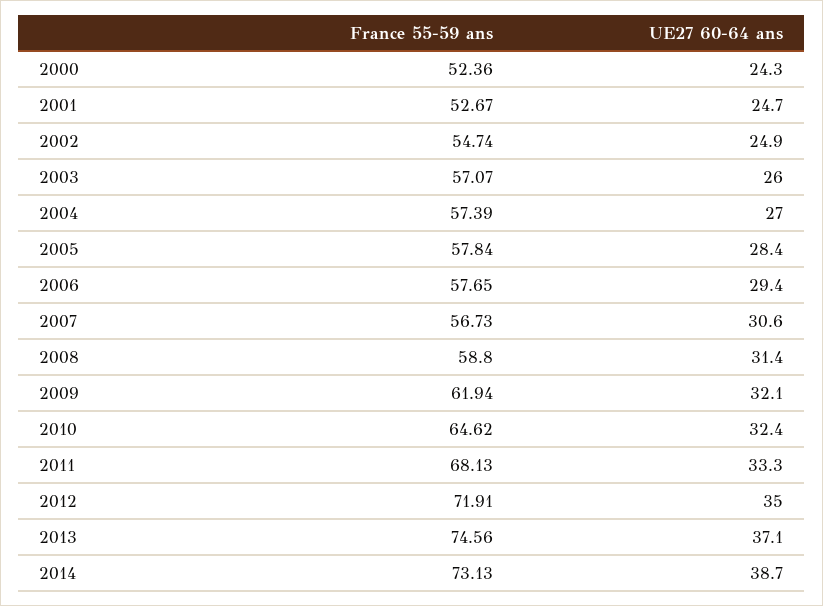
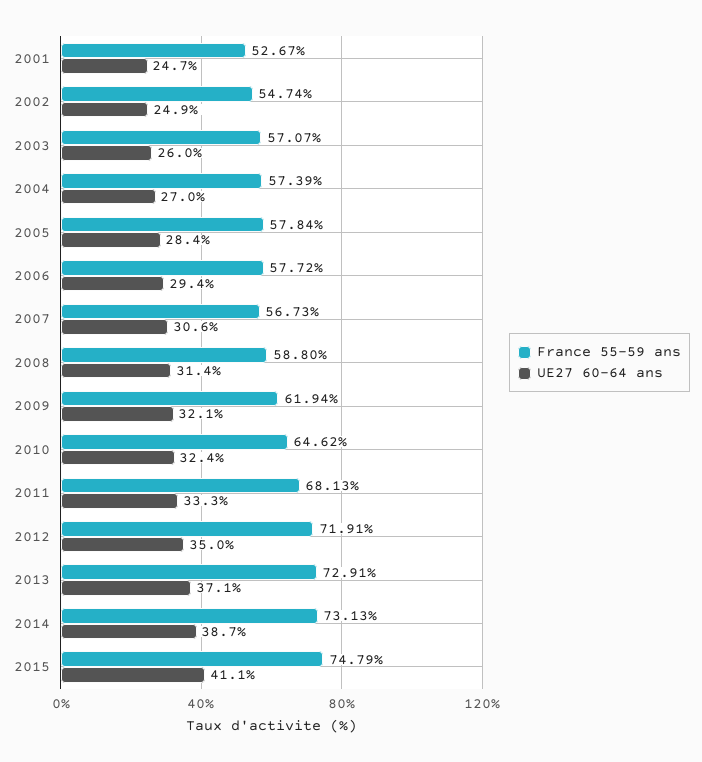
France 55-59 ans, 2000: 52.36 -> none
UE27 60-64 ans, 2000: 24.3 -> none
France 55-59 ans, 2006: 57.65 -> 57.72
France 55-59 ans, 2013: 74.56 -> 72.91
France 55-59 ans, 2015: none -> 74.79
UE27 60-64 ans, 2015: none -> 41.1

